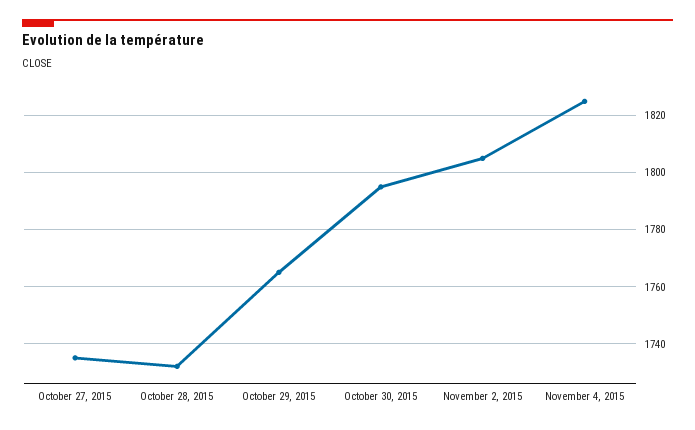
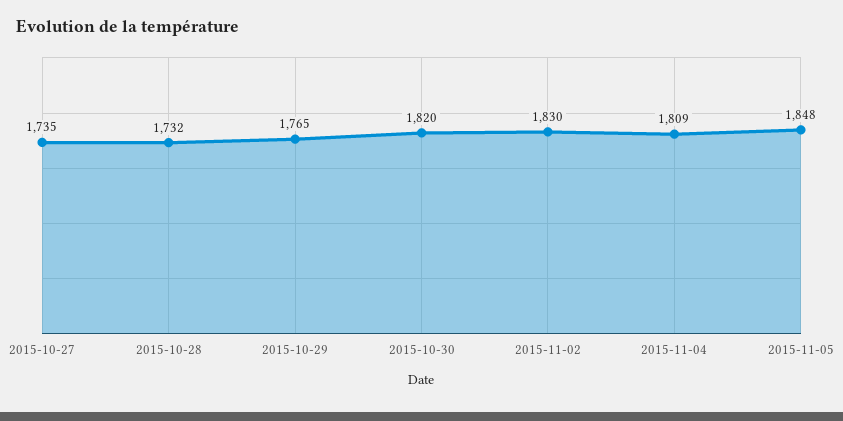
October 30, 2015: 1795 -> 1820
November 2, 2015: 1805 -> 1830
November 4, 2015: 1825 -> 1809
2015-11-05: none -> 1848

